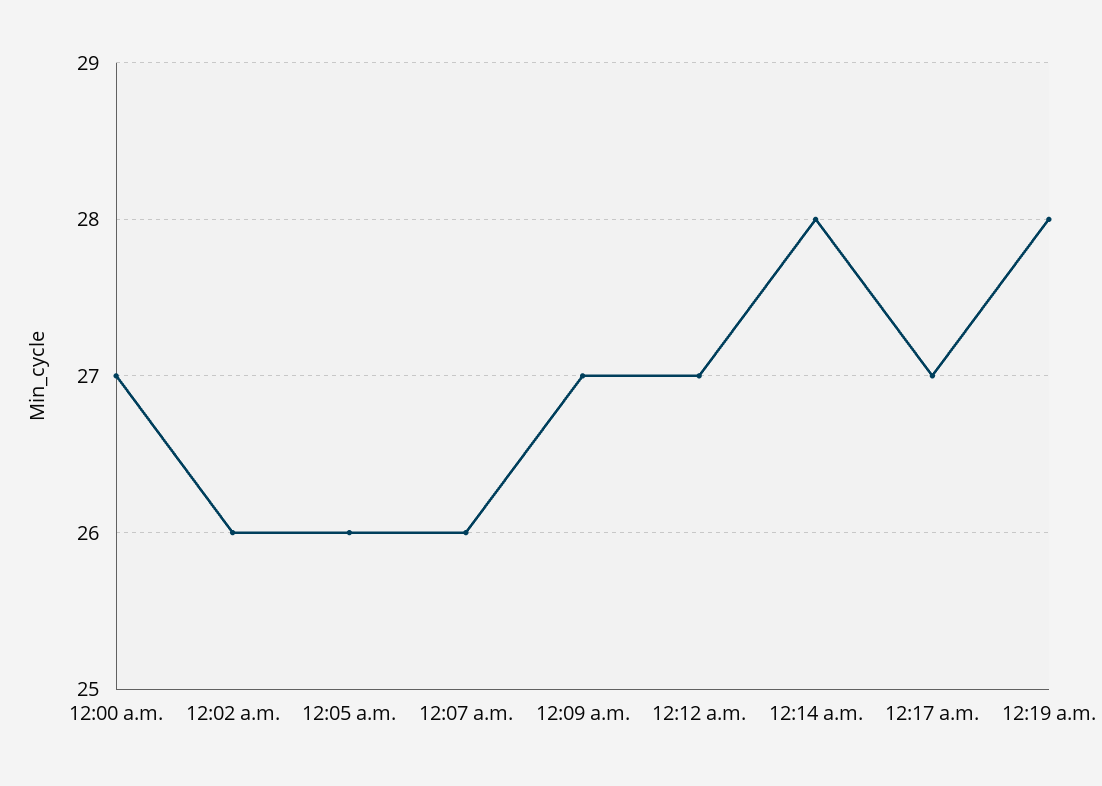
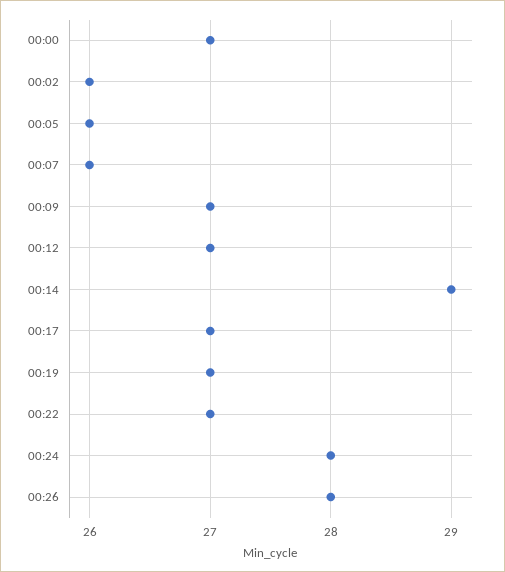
12:14 a.m.: 28 -> 29
12:19 a.m.: 28 -> 27
00:22: none -> 27
00:24: none -> 28
00:26: none -> 28

